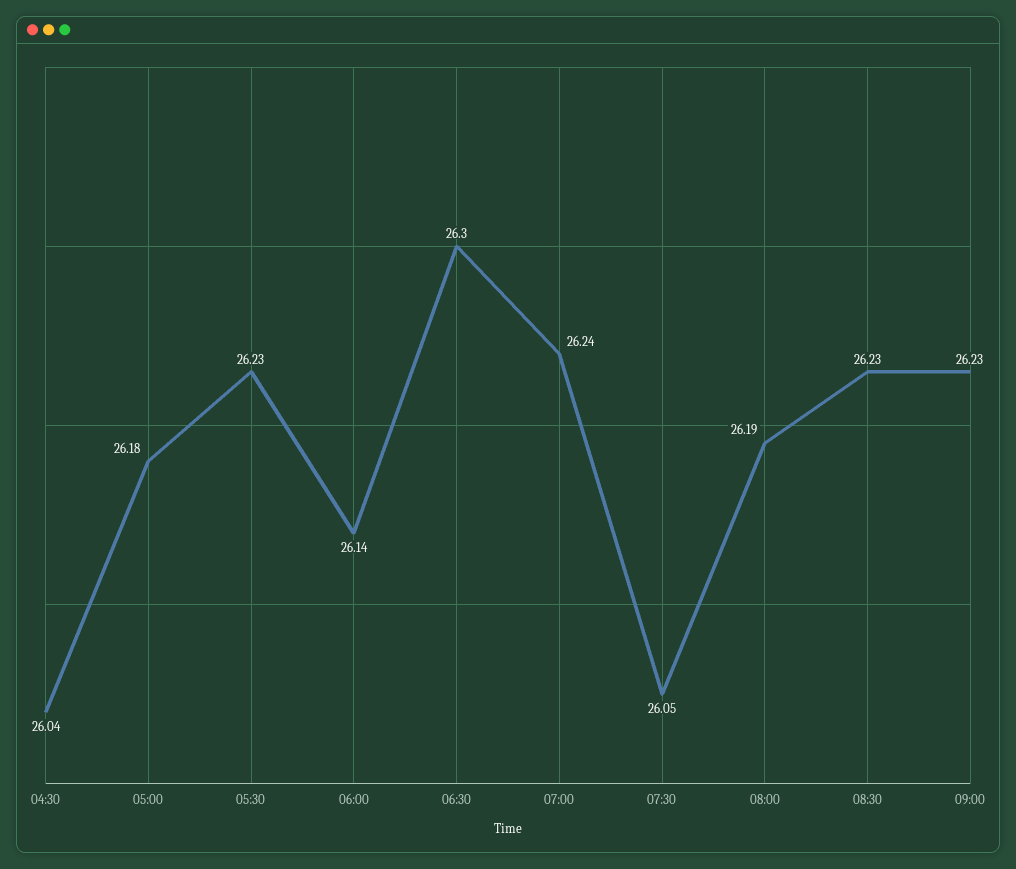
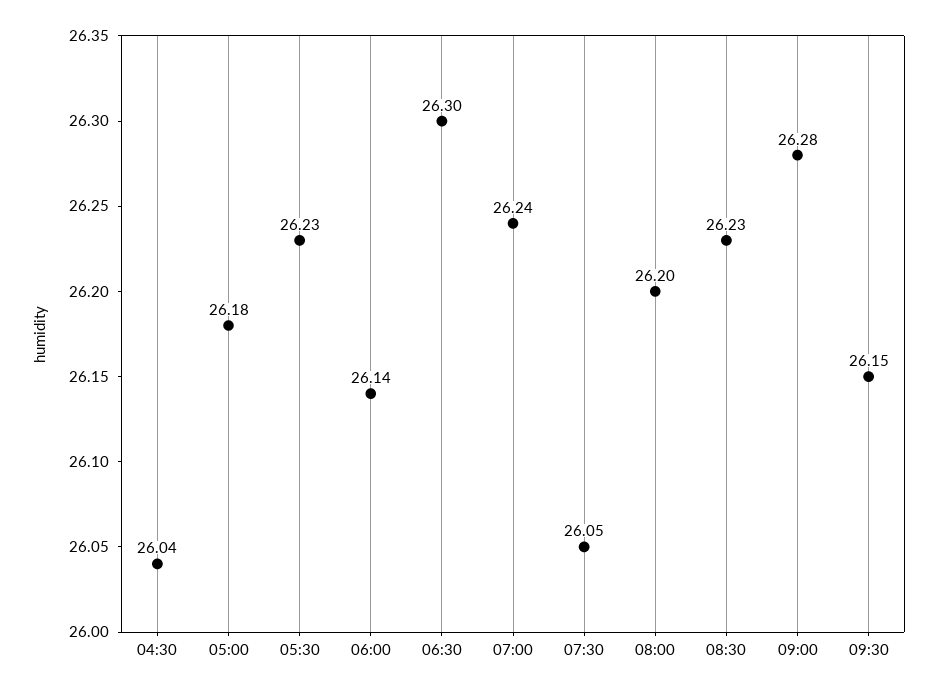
08:00: 26.19 -> 26.2
09:00: 26.23 -> 26.28
09:30: none -> 26.15

